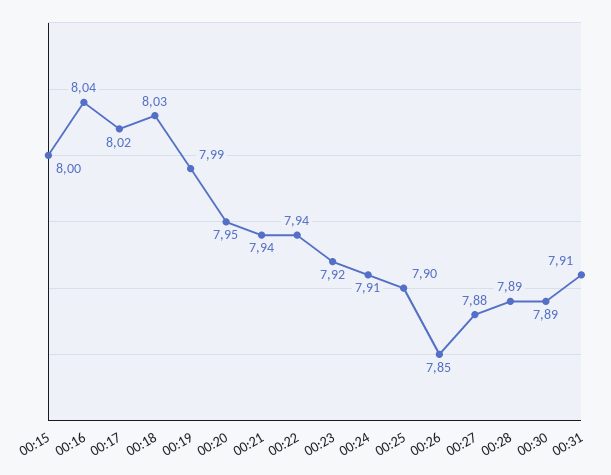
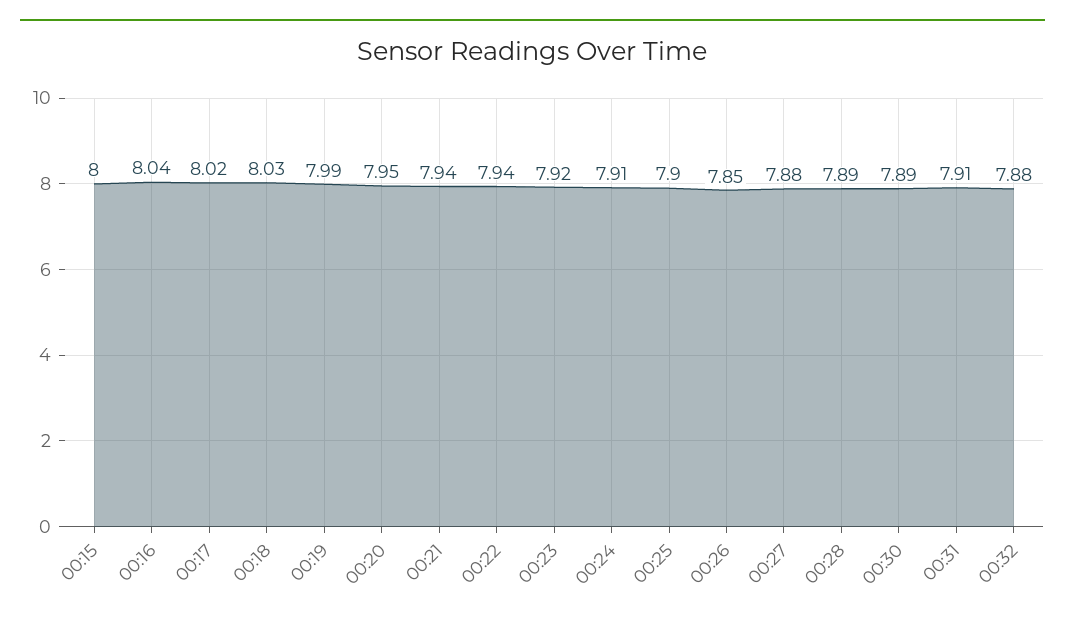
00:32: none -> 7.88

